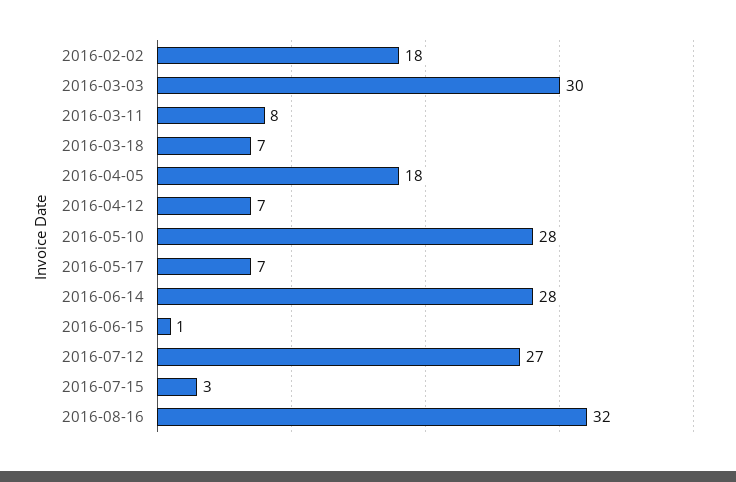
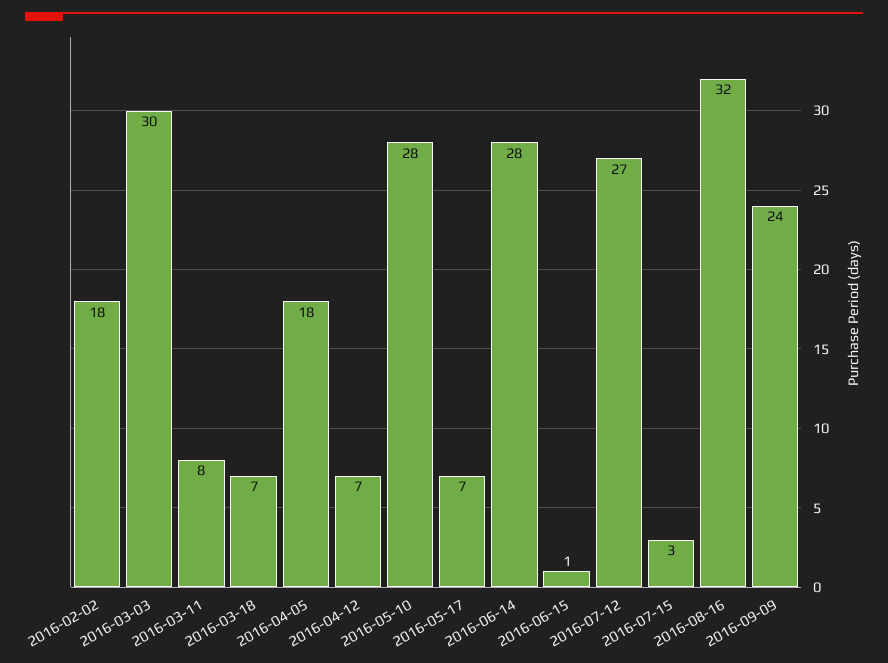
2016-09-09: none -> 24

